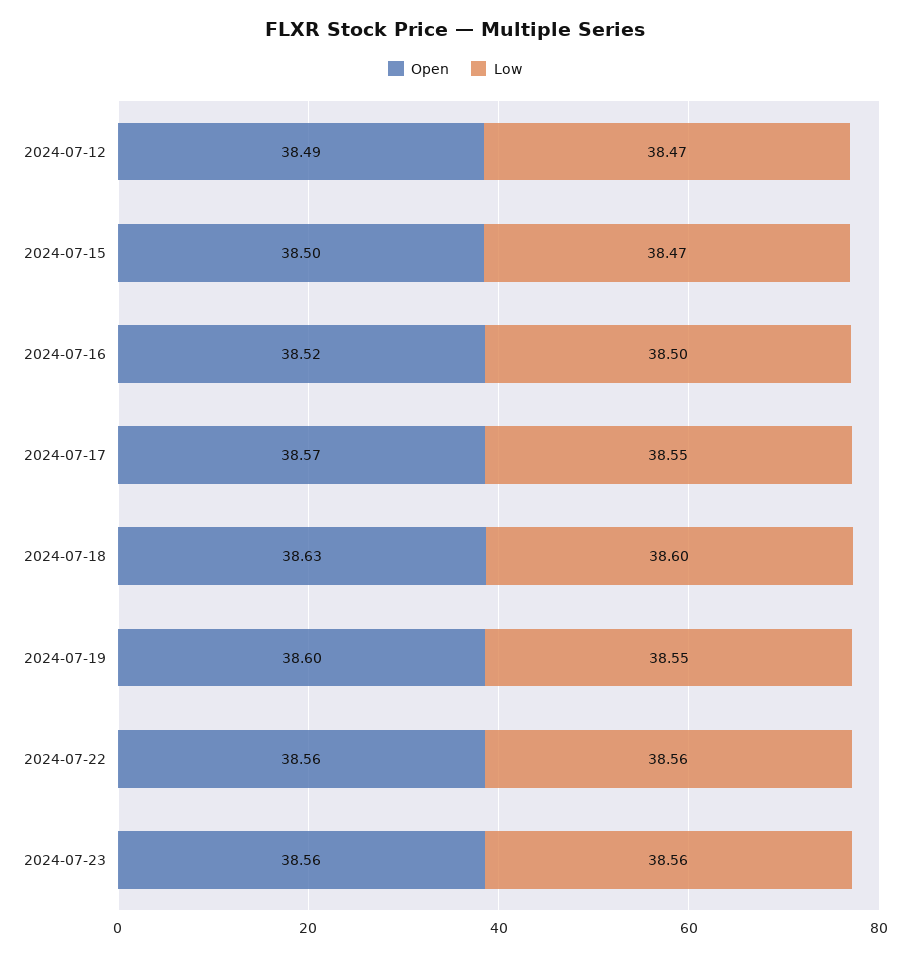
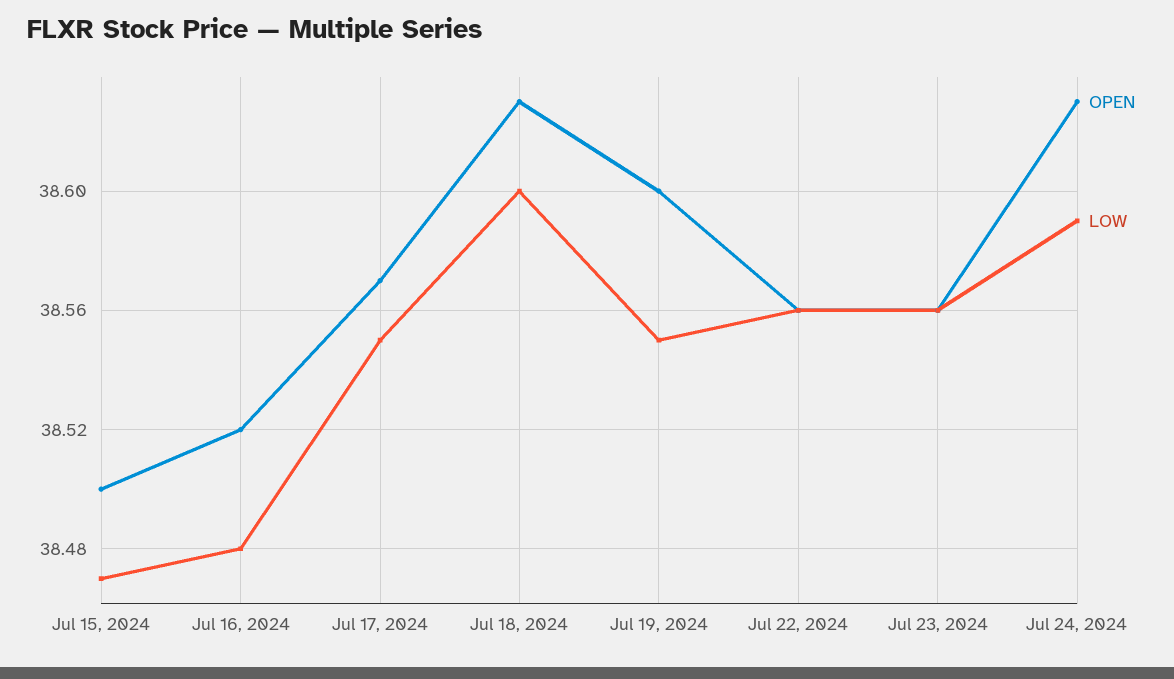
Open, 2024-07-12: 38.49 -> none
Low, 2024-07-12: 38.47 -> none
Low, 2024-07-16: 38.5 -> 38.48
Open, Jul 24, 2024: none -> 38.63
Low, Jul 24, 2024: none -> 38.59

